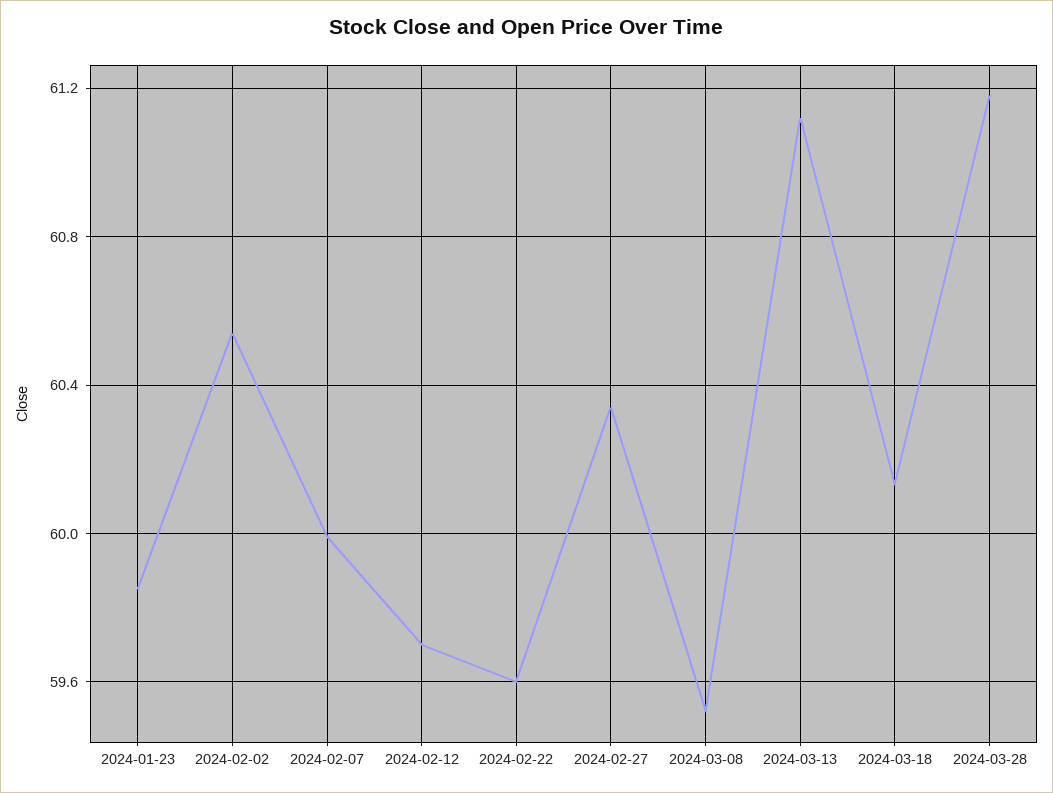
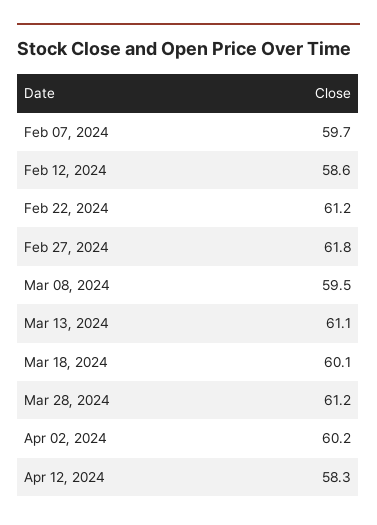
2024-01-23: 59.85 -> none
2024-02-02: 60.55 -> none
2024-02-07: 60 -> 59.7
2024-02-12: 59.7 -> 58.6
2024-02-22: 59.6 -> 61.2
2024-02-27: 60.35 -> 61.8
Apr 02, 2024: none -> 60.2
Apr 12, 2024: none -> 58.3

